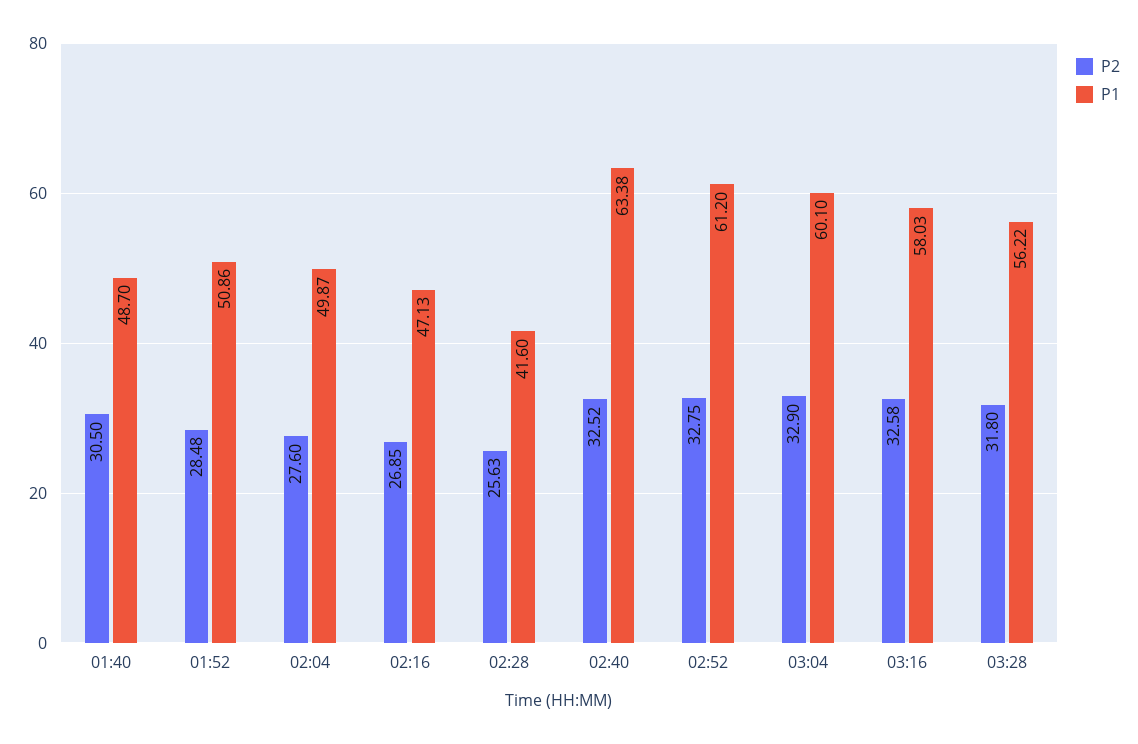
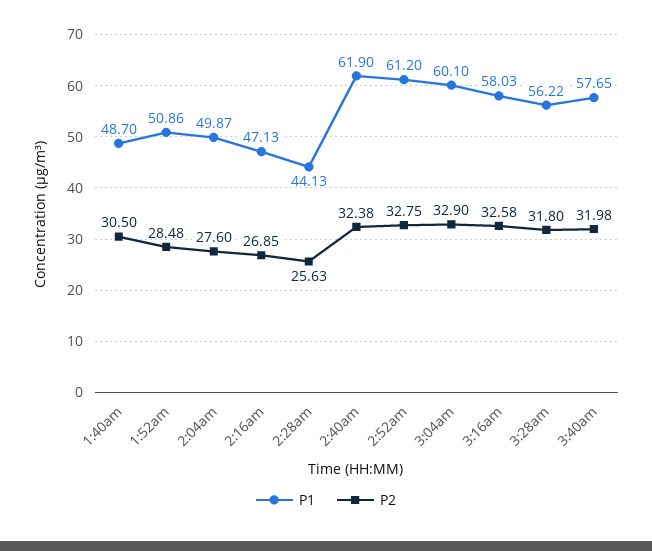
P1, 02:28: 41.6 -> 44.13
P2, 02:40: 32.52 -> 32.38
P1, 02:40: 63.38 -> 61.9
P1, 3:40am: none -> 57.65
P2, 3:40am: none -> 31.98

